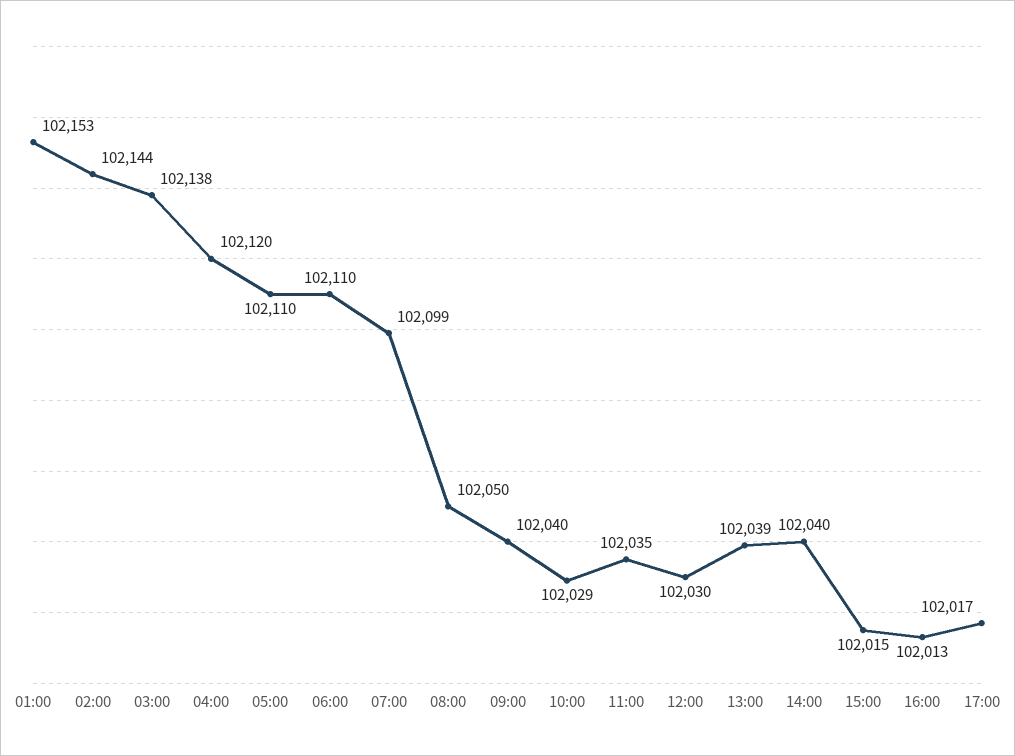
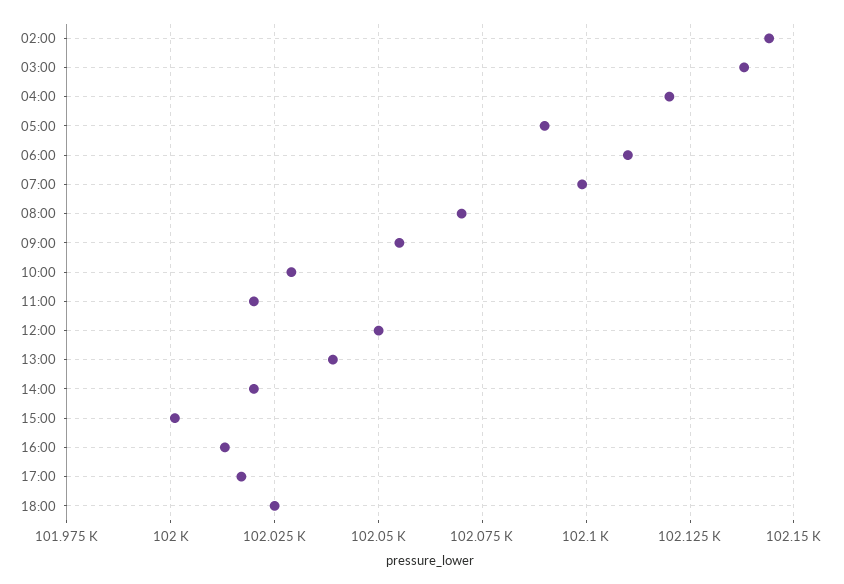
01:00: 102153 -> none
05:00: 102110 -> 102090
08:00: 102050 -> 102070
09:00: 102040 -> 102055
11:00: 102035 -> 102020
12:00: 102030 -> 102050
14:00: 102040 -> 102020
15:00: 102015 -> 102000
18:00: none -> 102025

